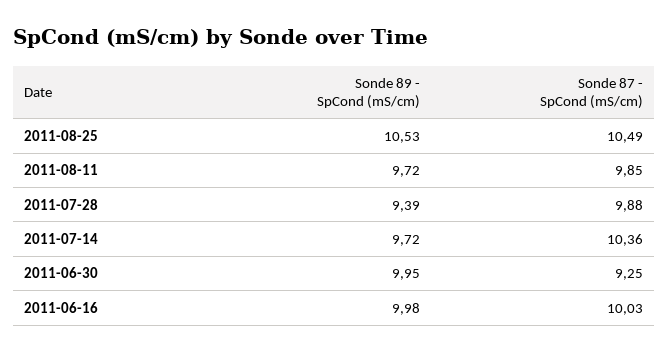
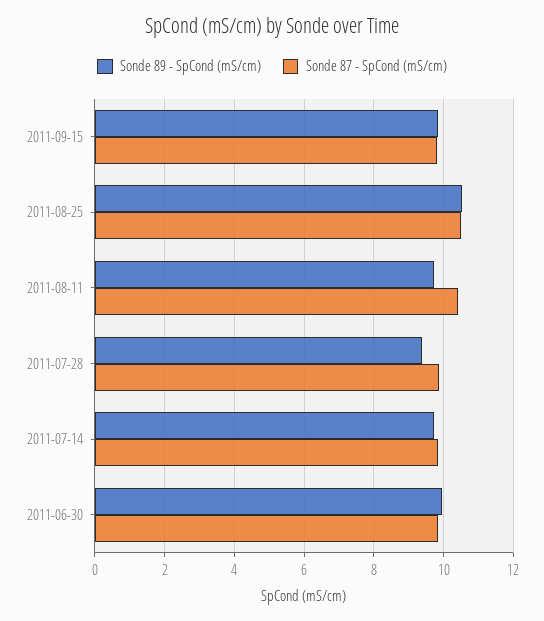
Sonde 87 - SpCond (mS/cm), 2011-08-11: 9.85 -> 10.4
Sonde 87 - SpCond (mS/cm), 2011-07-14: 10.36 -> 9.8
Sonde 87 - SpCond (mS/cm), 2011-06-30: 9.25 -> 9.8
Sonde 89 - SpCond (mS/cm), 2011-06-16: 9.98 -> none
Sonde 87 - SpCond (mS/cm), 2011-06-16: 10.03 -> none
Sonde 89 - SpCond (mS/cm), 2011-09-15: none -> 9.8
Sonde 87 - SpCond (mS/cm), 2011-09-15: none -> 9.8

